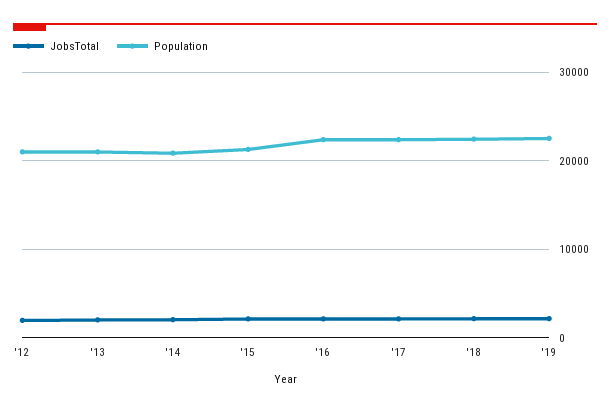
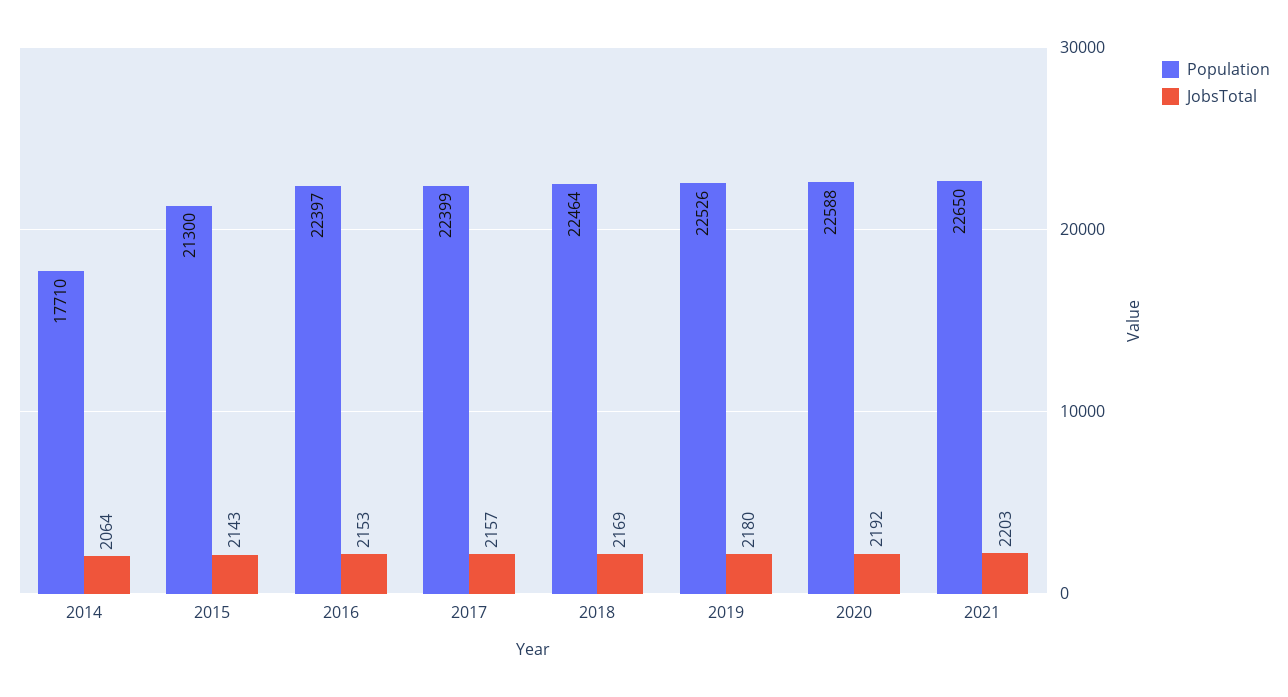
JobsTotal, '12: 2000 -> none
Population, '12: 21000 -> none
JobsTotal, '13: 2000 -> none
Population, '13: 21000 -> none
Population, '14: 21000 -> 17710
Population, 2020: none -> 22588
JobsTotal, 2020: none -> 2192
Population, 2021: none -> 22650
JobsTotal, 2021: none -> 2203

